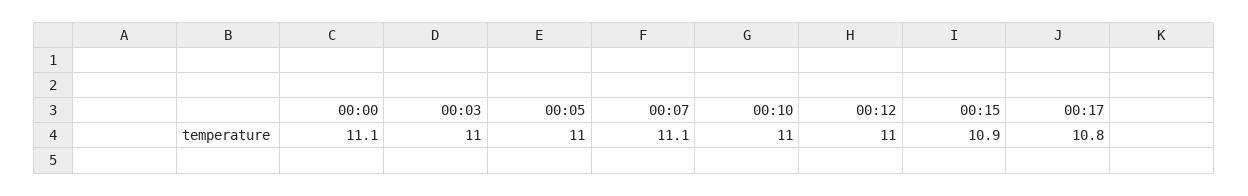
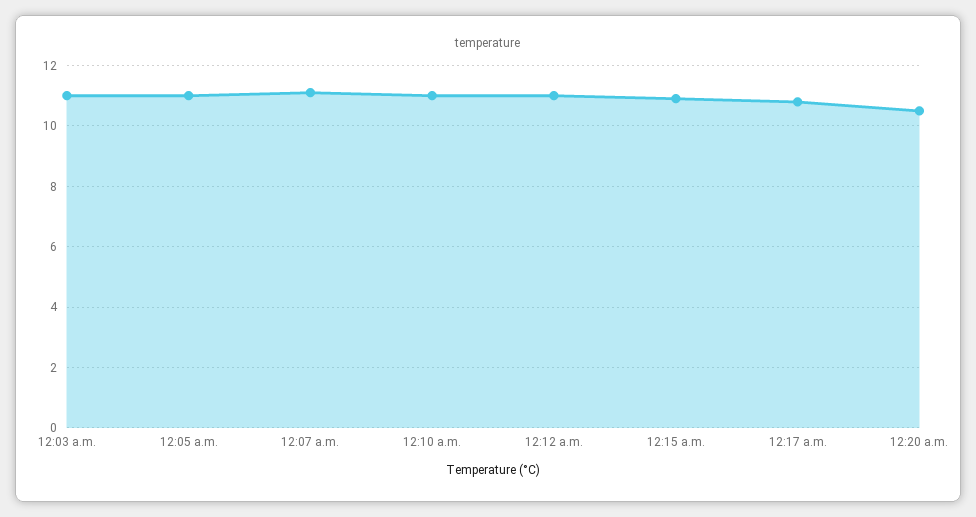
00:00: 11.1 -> none
12:20 a.m.: none -> 10.5

